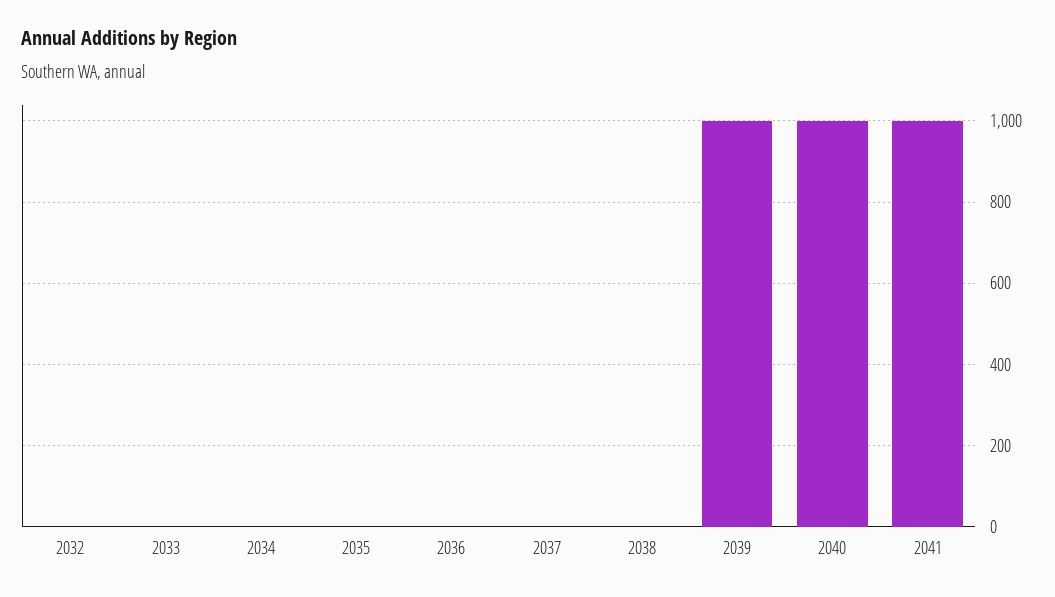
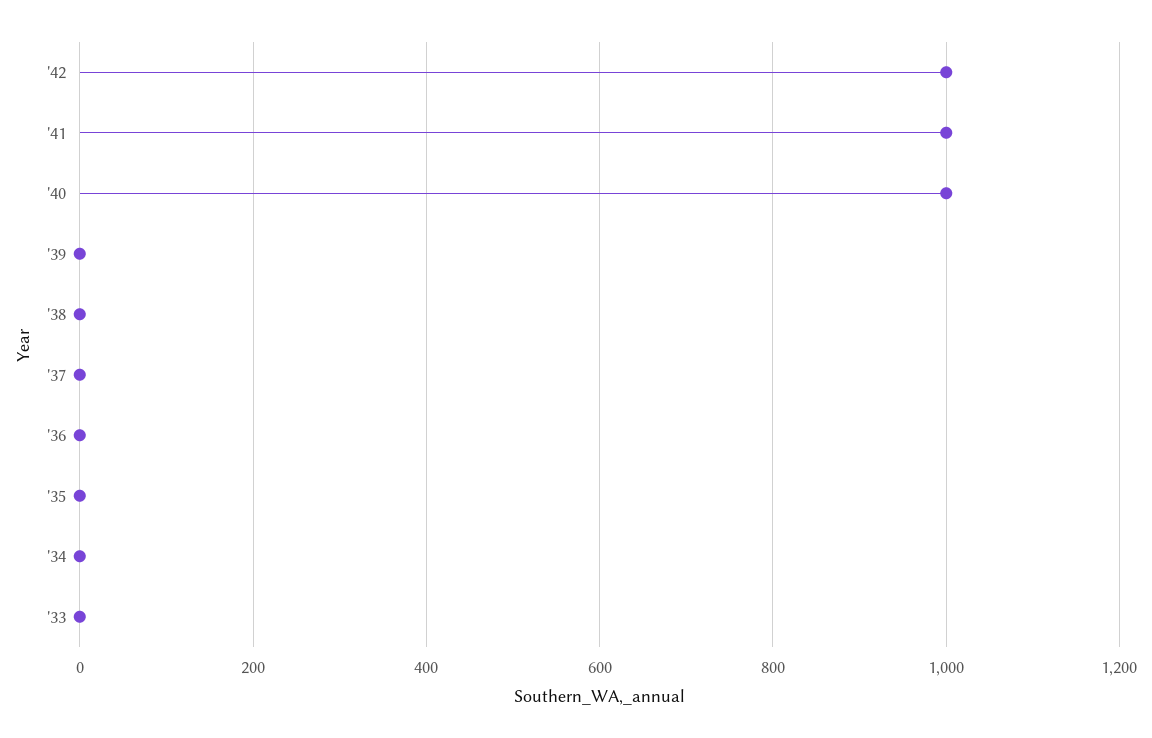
2032: 0 -> none
2039: 1000 -> 0
'42: none -> 1000

